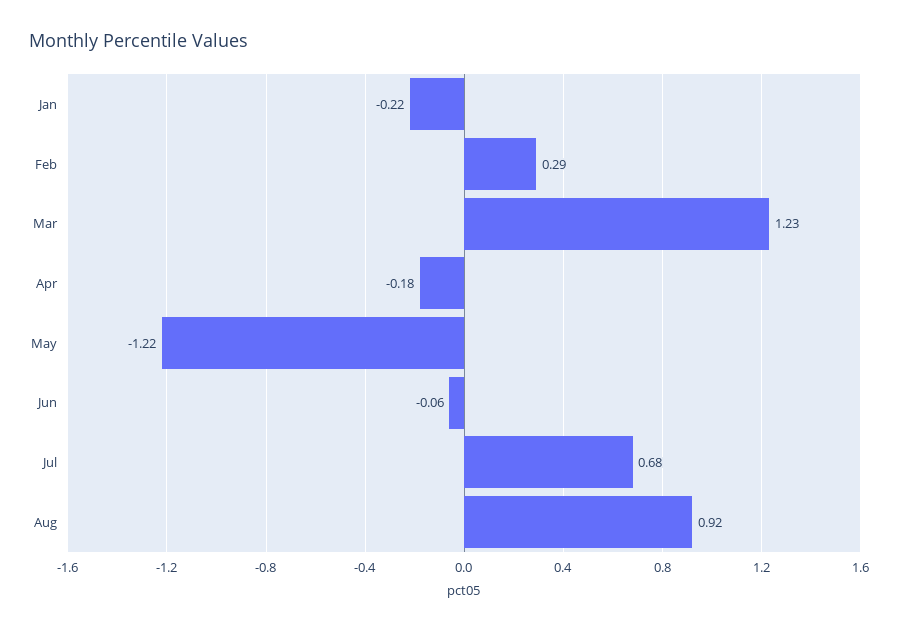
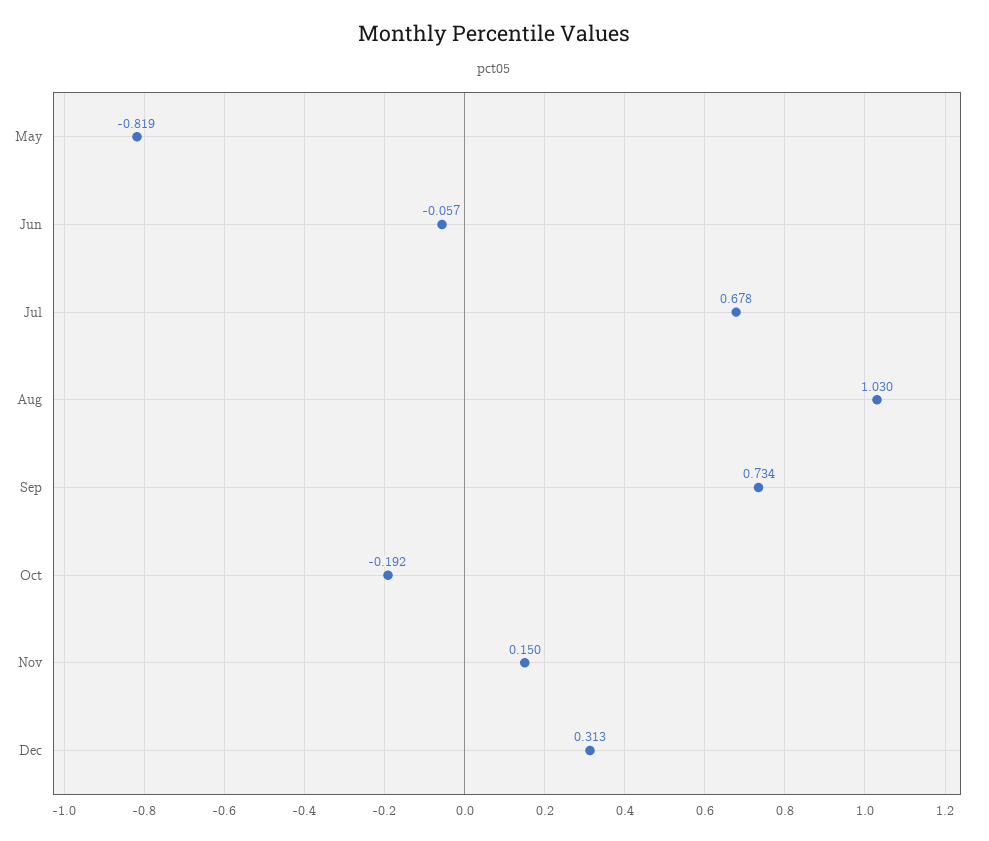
Jan: -0.22 -> none
Feb: 0.29 -> none
Mar: 1.23 -> none
Apr: -0.18 -> none
May: -1.22 -> -0.819
Aug: 0.92 -> 1.03
Sep: none -> 0.734
Oct: none -> -0.192
Nov: none -> 0.15
Dec: none -> 0.313

